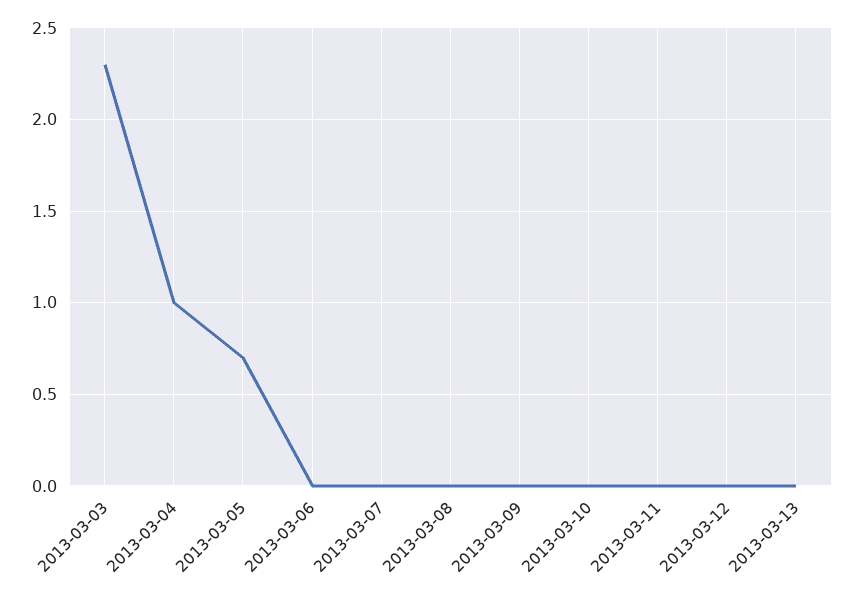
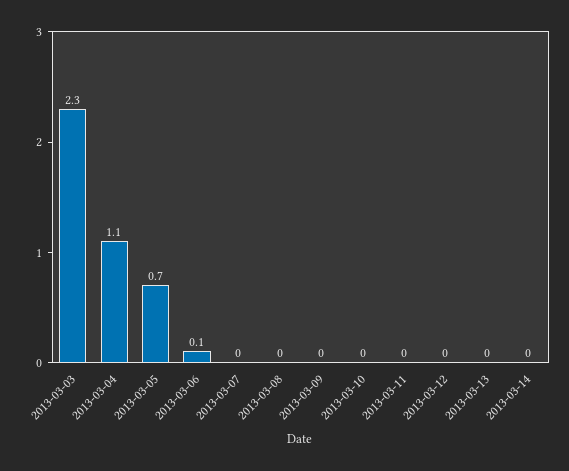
2013-03-04: 1 -> 1.1
2013-03-06: 0 -> 0.1
2013-03-14: none -> 0

